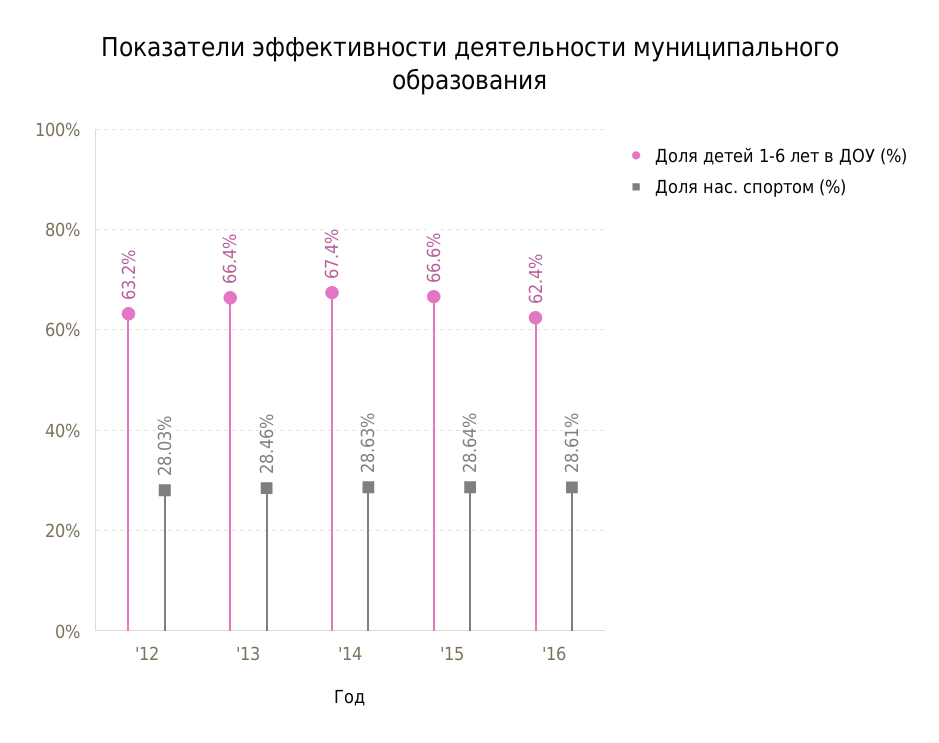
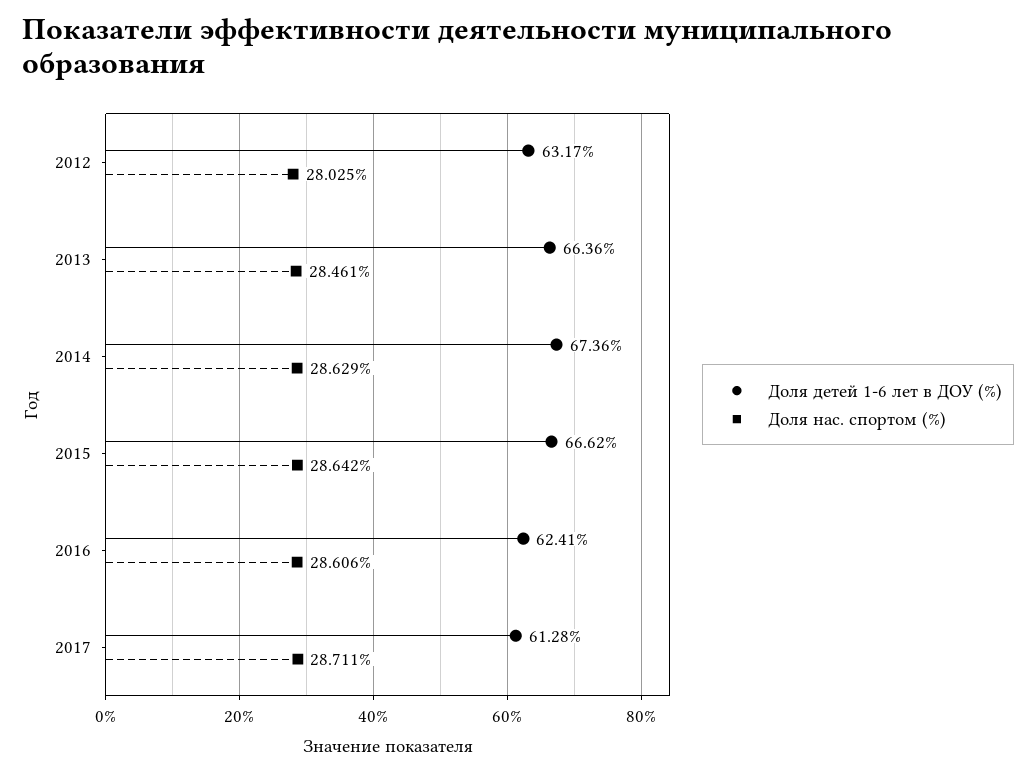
Доля детей 1-6 лет в ДОУ (%), 2017: none -> 61.28
Доля нас. спортом (%), 2017: none -> 28.711

